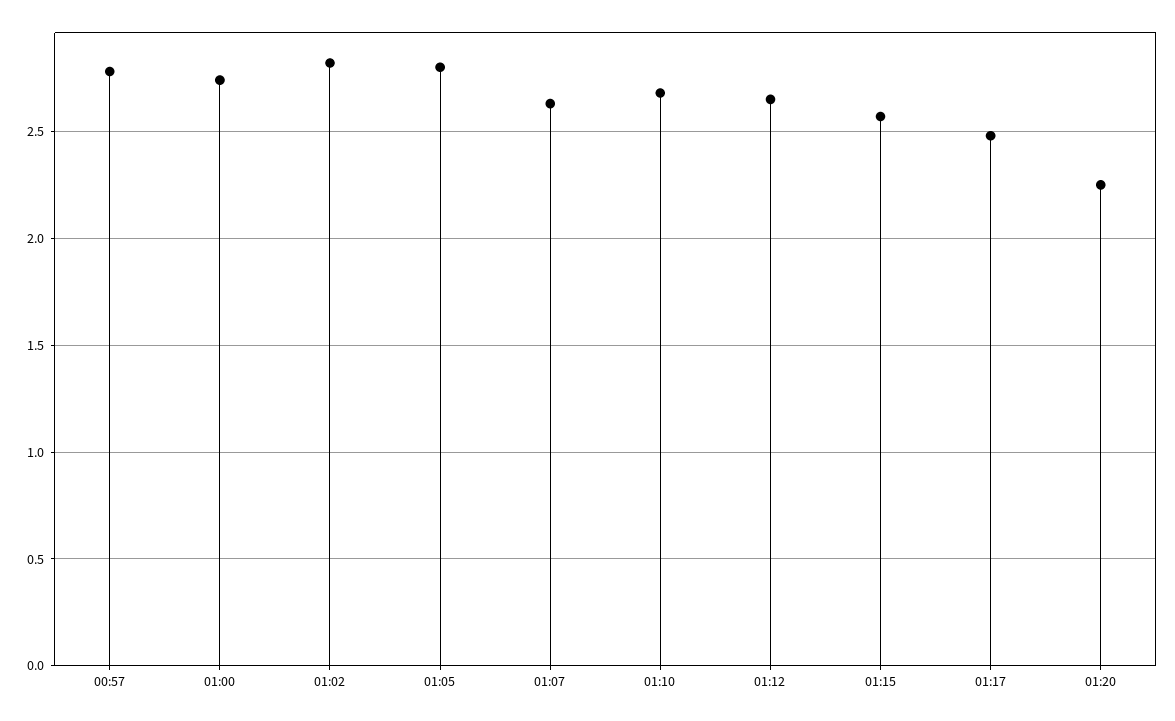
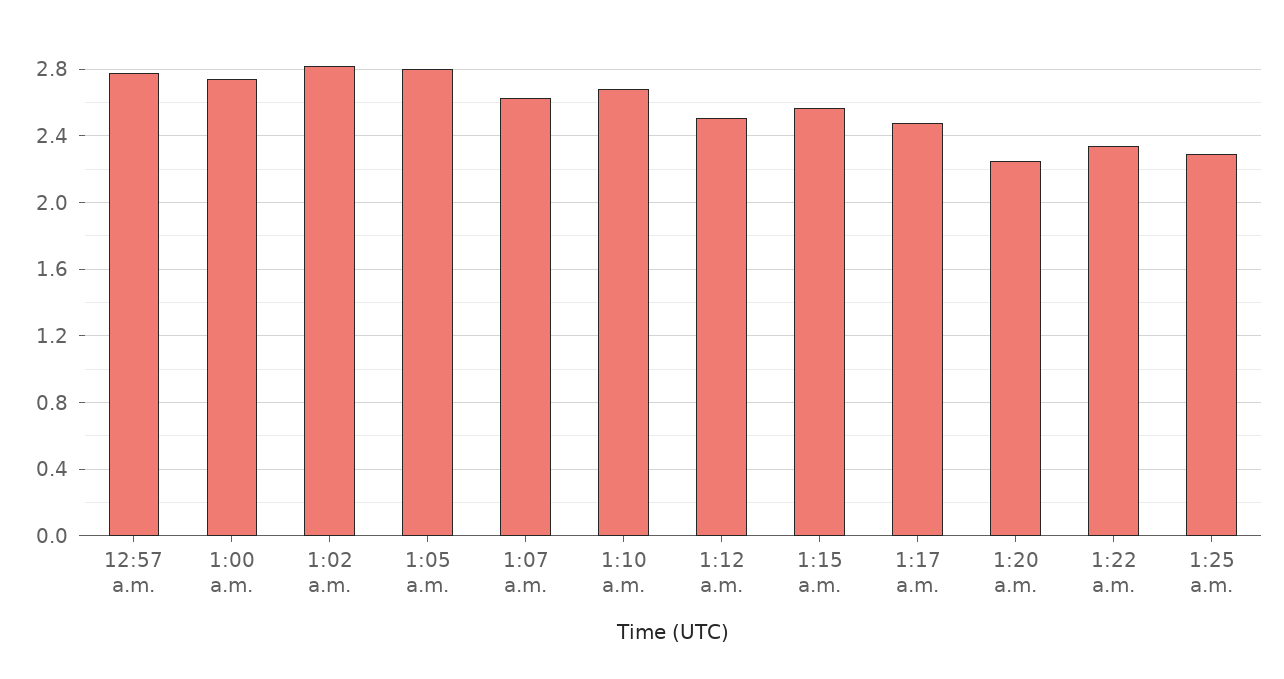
01:12: 2.65 -> 2.5
1:22 a.m.: none -> 2.35
1:25 a.m.: none -> 2.3

